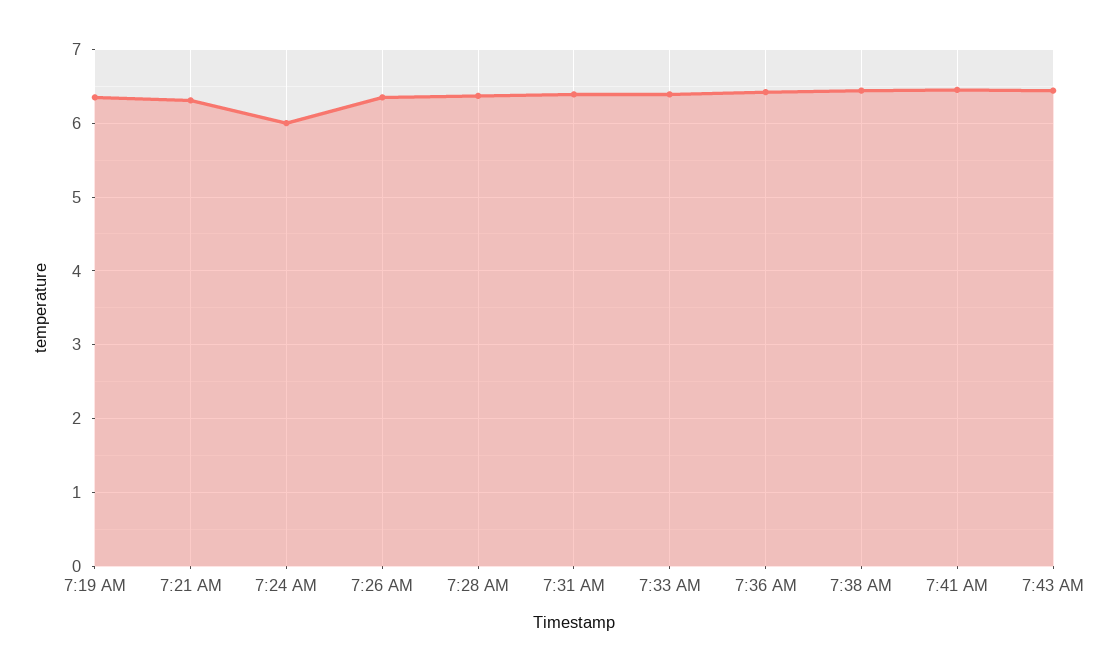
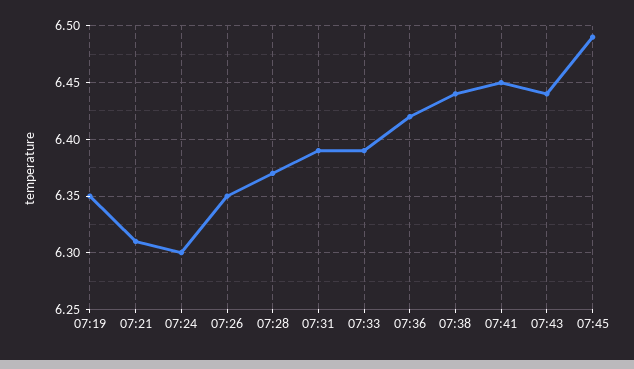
7:24 AM: 6 -> 6.3
07:45: none -> 6.49

